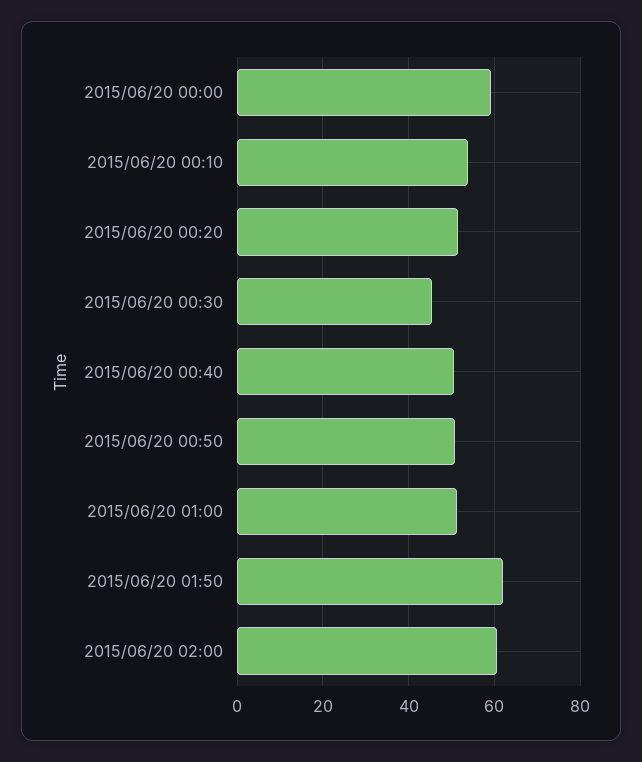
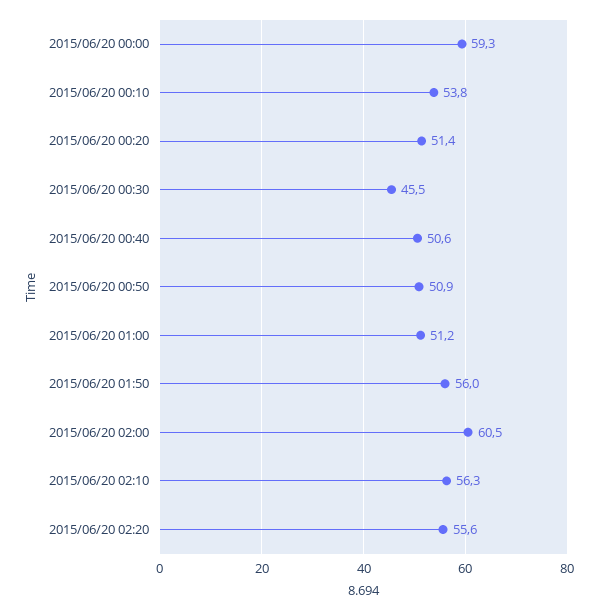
2015/06/20 01:50: 62 -> 56
2015/06/20 02:10: none -> 56.3
2015/06/20 02:20: none -> 55.6

